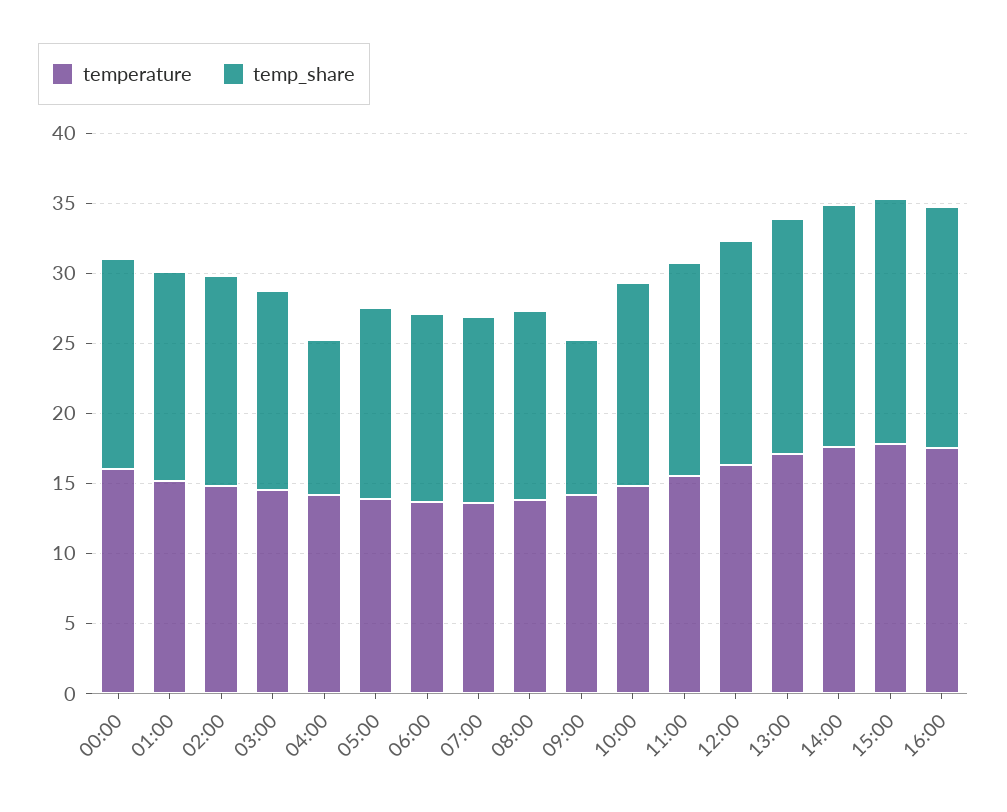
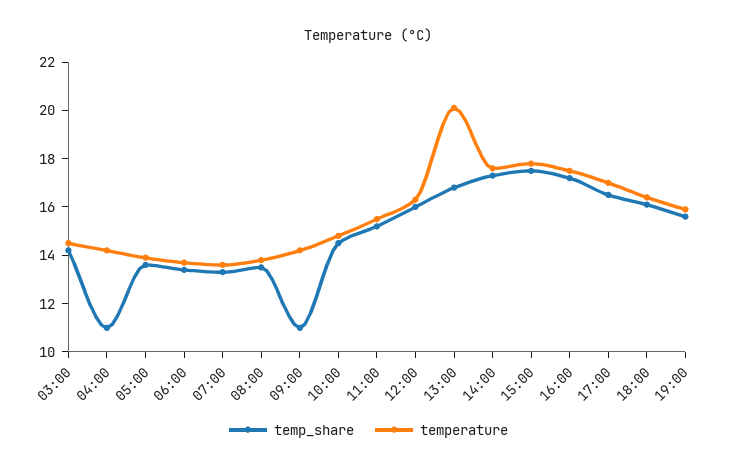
temperature, 00:00: 16 -> none
temp_share, 00:00: 15 -> none
temperature, 01:00: 15 -> none
temp_share, 01:00: 15 -> none
temperature, 02:00: 15 -> none
temp_share, 02:00: 15 -> none
temperature, 13:00: 17 -> 20
temp_share, 17:00: none -> 16.5
temperature, 17:00: none -> 17
temp_share, 18:00: none -> 16
temperature, 18:00: none -> 16.5
temp_share, 19:00: none -> 15.5
temperature, 19:00: none -> 16

